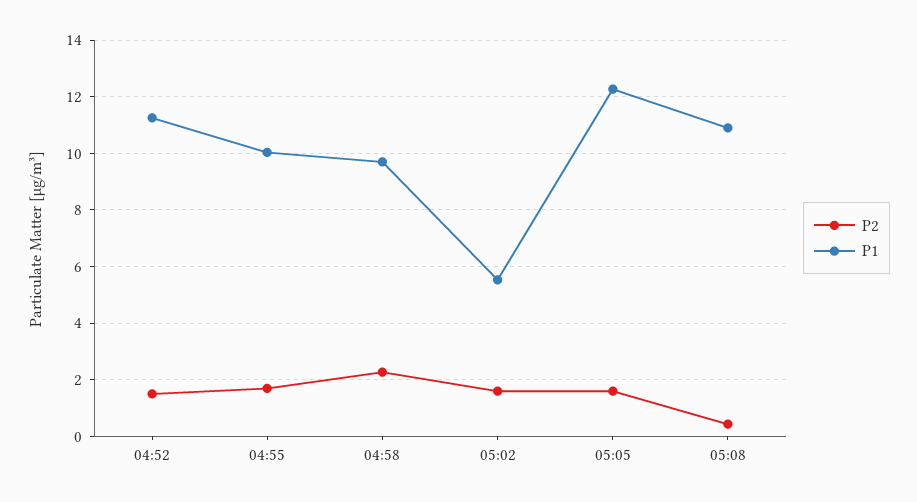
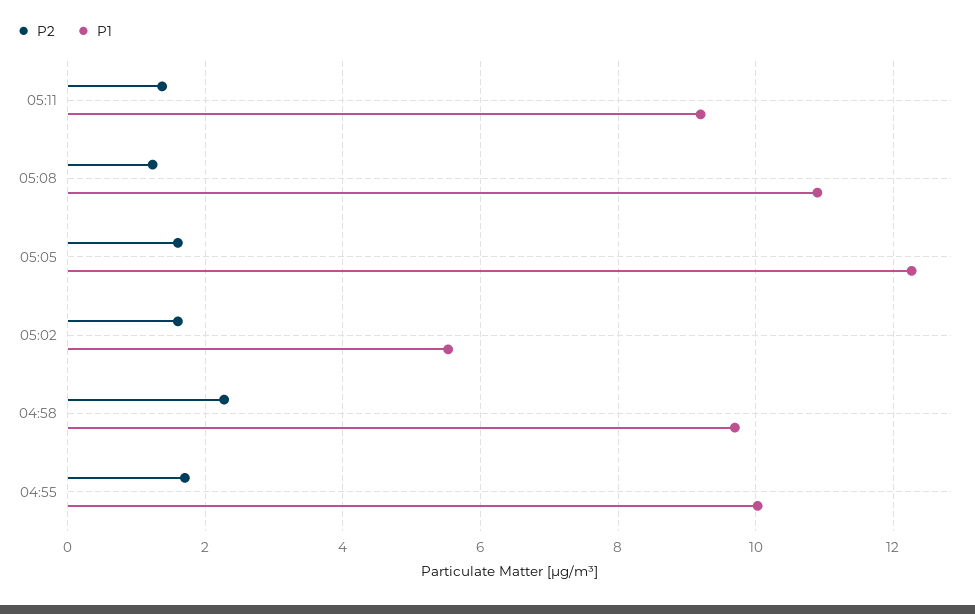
P2, 04:52: 1.5 -> none
P1, 04:52: 11.25 -> none
P2, 05:08: 0.5 -> 1.2
P2, 05:11: none -> 1.4
P1, 05:11: none -> 9.2

